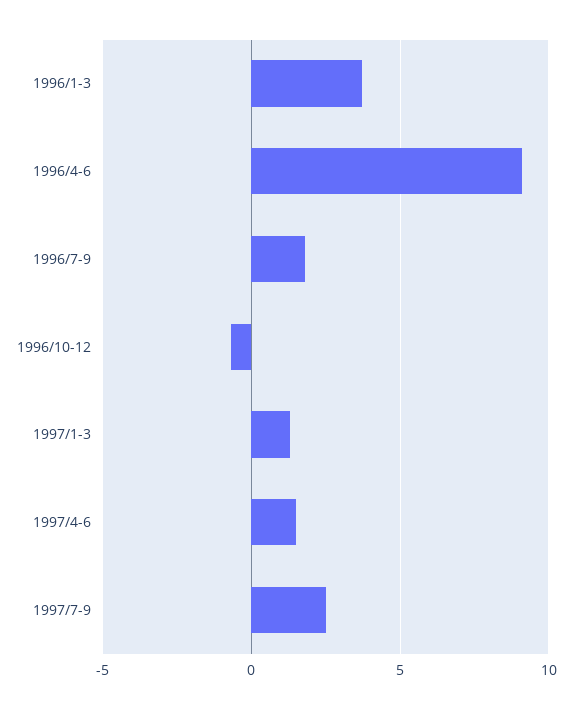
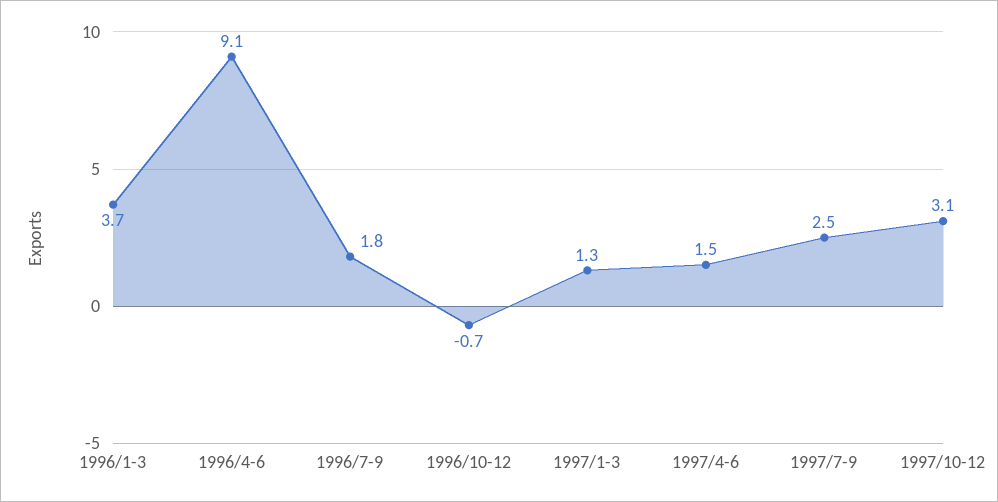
1997/10-12: none -> 3.1

